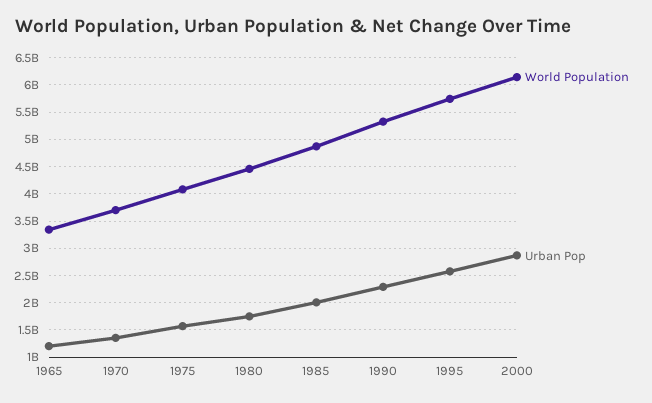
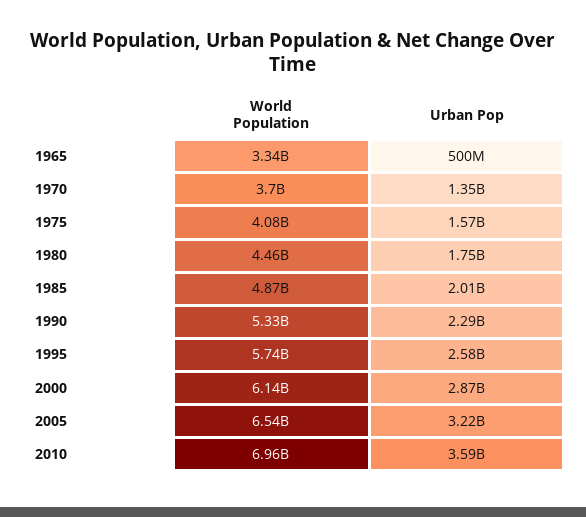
Urban Pop, 1965: 1250000000 -> 500000000
World Population, 2005: none -> 6540000000
Urban Pop, 2005: none -> 3220000000
World Population, 2010: none -> 6960000000
Urban Pop, 2010: none -> 3590000000

